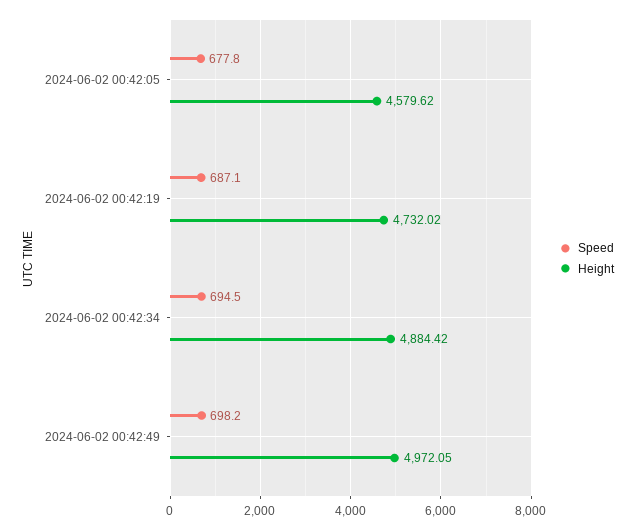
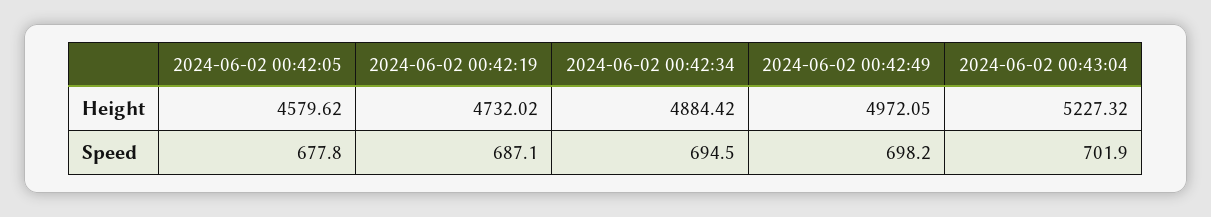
Height, 2024-06-02 00:43:04: none -> 5227.32
Speed, 2024-06-02 00:43:04: none -> 701.9

